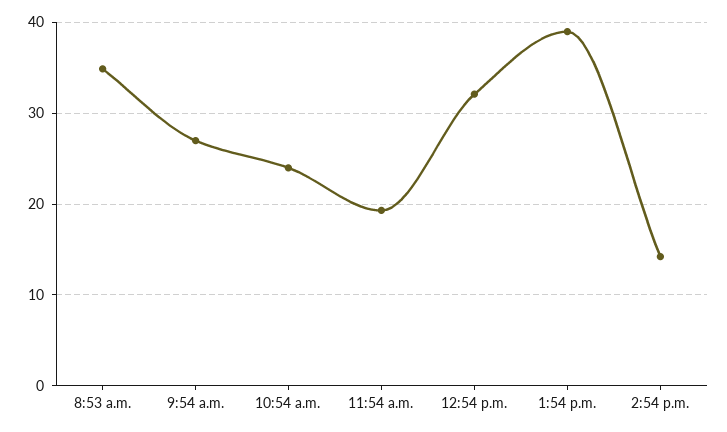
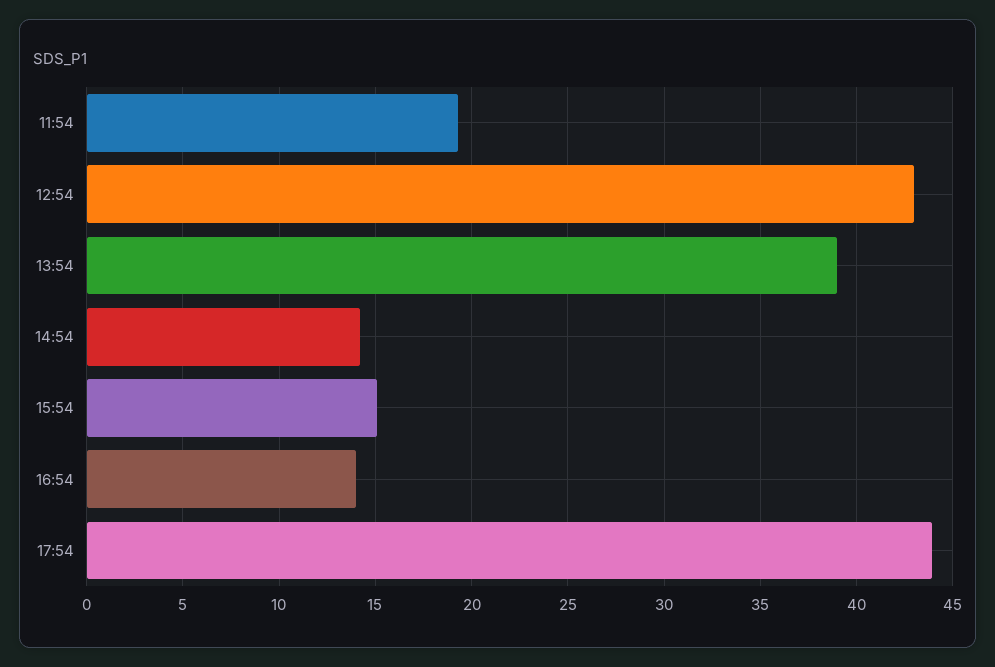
8:53 a.m.: 35 -> none
9:54 a.m.: 27 -> none
10:54 a.m.: 24 -> none
12:54 p.m.: 32 -> 43
15:54: none -> 15
16:54: none -> 14
17:54: none -> 44

